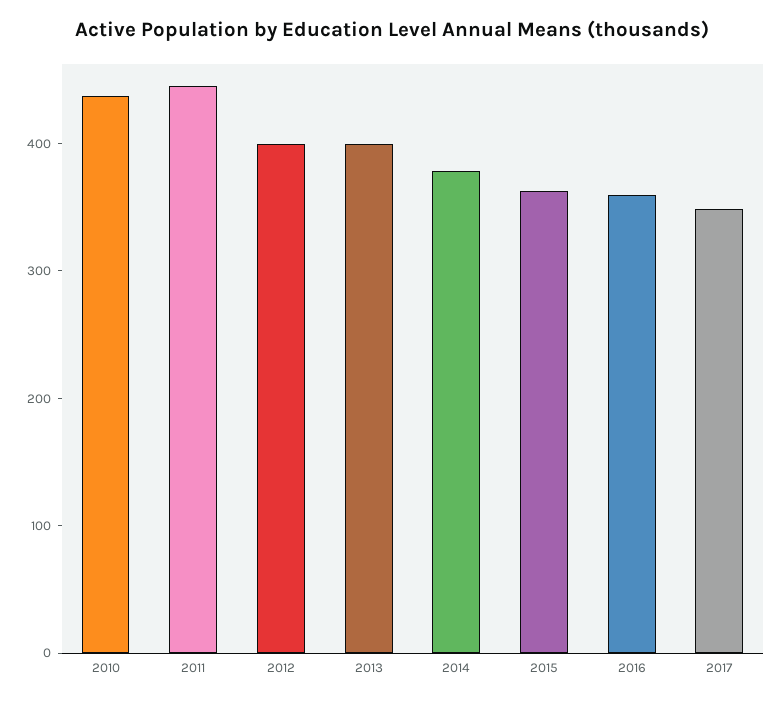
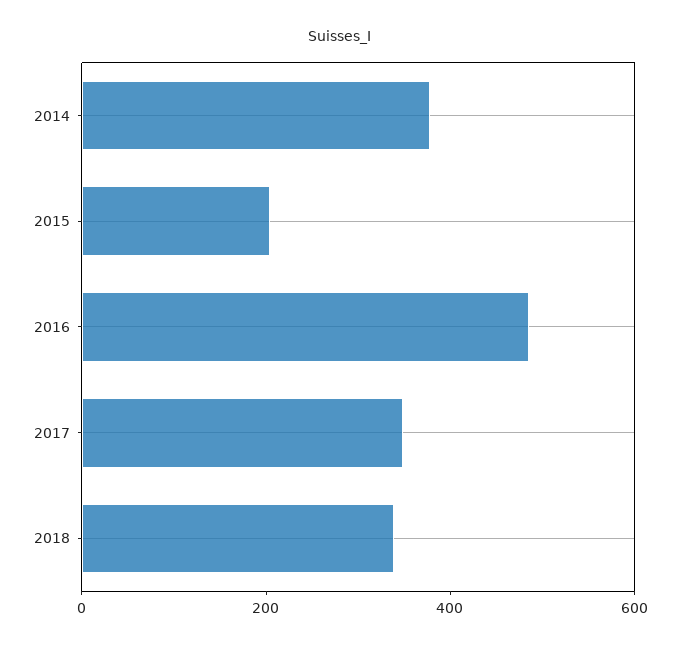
2010: 440 -> none
2011: 440 -> none
2012: 400 -> none
2013: 400 -> none
2015: 360 -> 200
2016: 360 -> 500
2018: none -> 350

